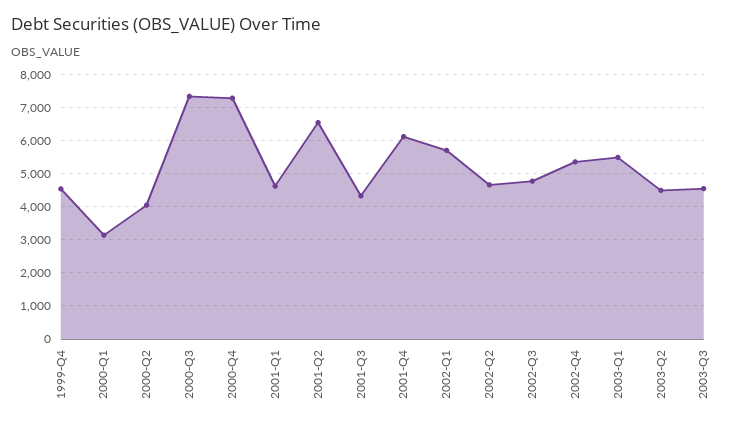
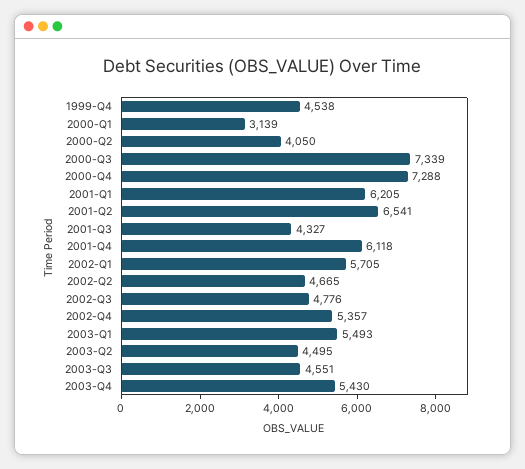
2001-Q1: 4600 -> 6205
2003-Q4: none -> 5430

